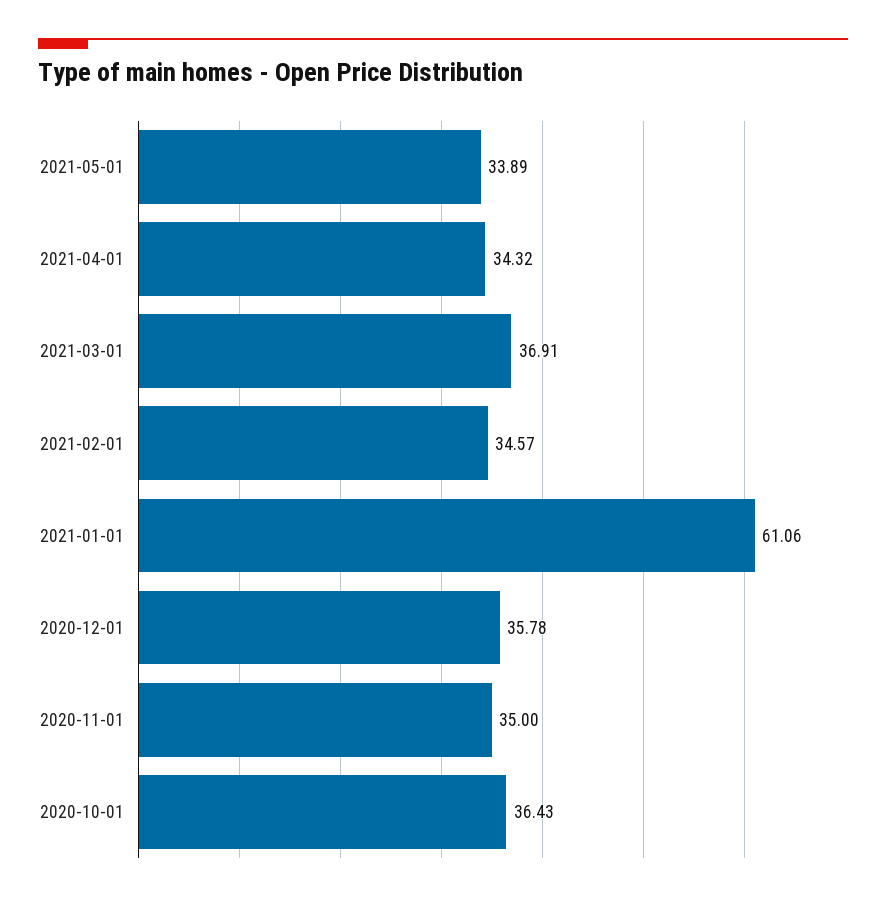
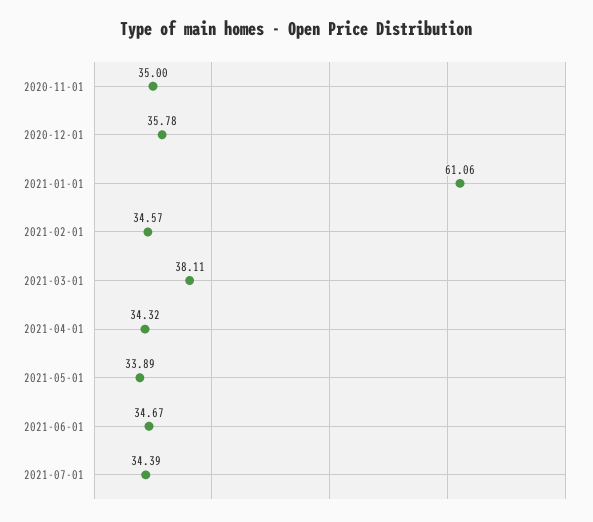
2021-03-01: 36.91 -> 38.11
2020-10-01: 36.43 -> none
2021-06-01: none -> 34.67
2021-07-01: none -> 34.39

